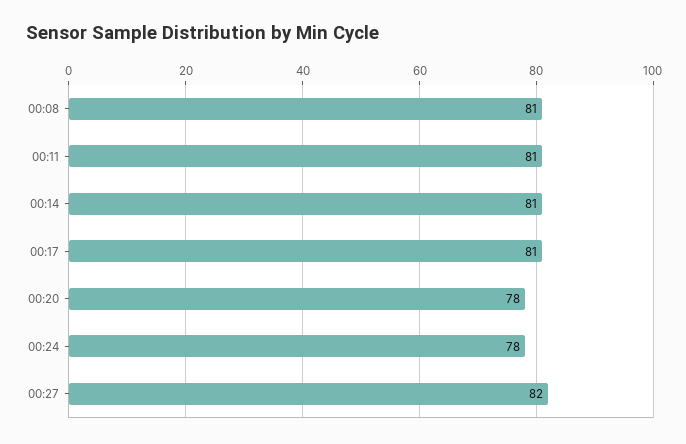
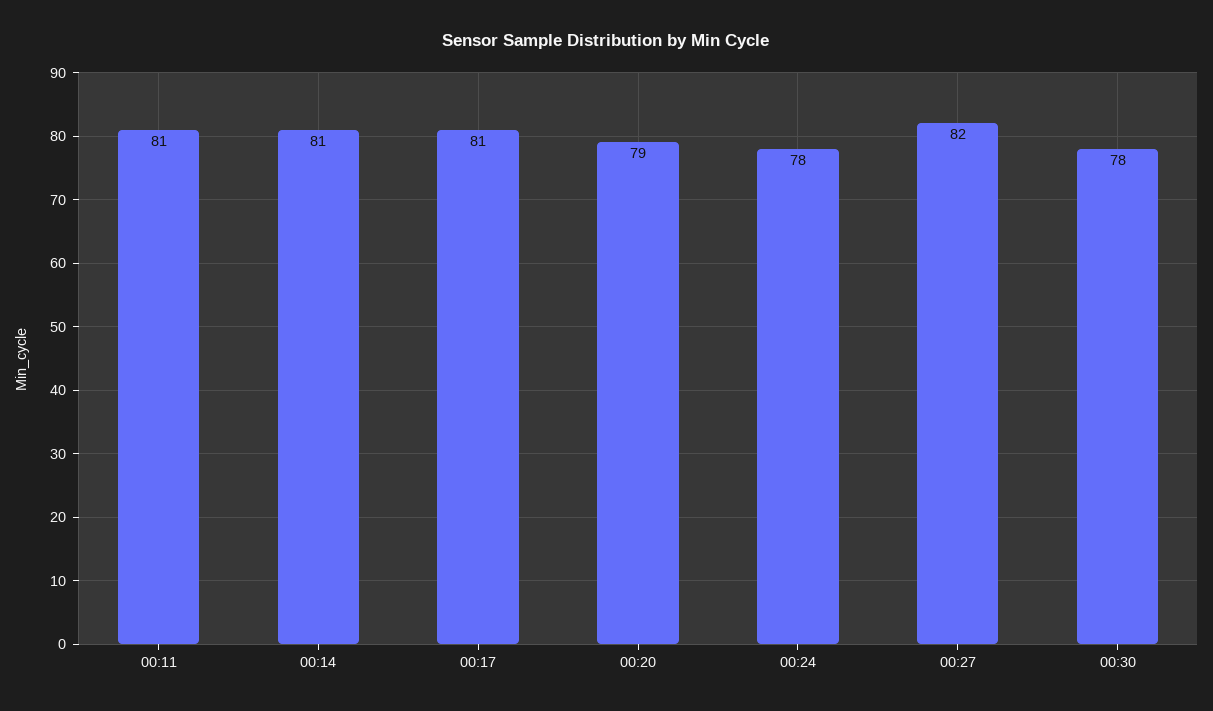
00:08: 81 -> none
00:20: 78 -> 79
00:30: none -> 78

